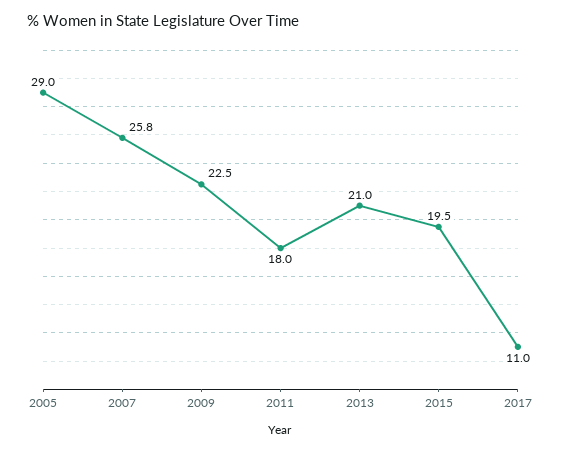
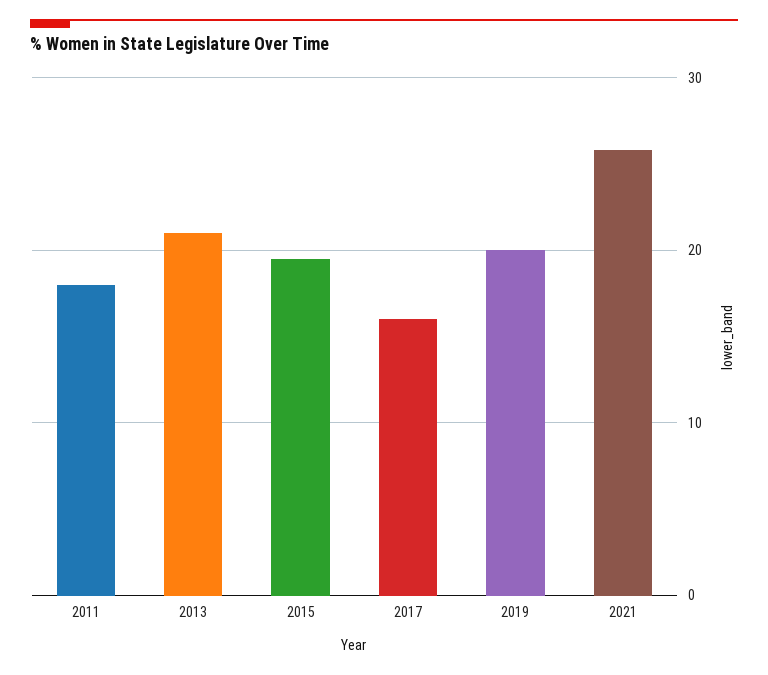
2005: 29 -> none
2007: 25.8 -> none
2009: 22.5 -> none
2017: 11 -> 16
2019: none -> 20
2021: none -> 26

